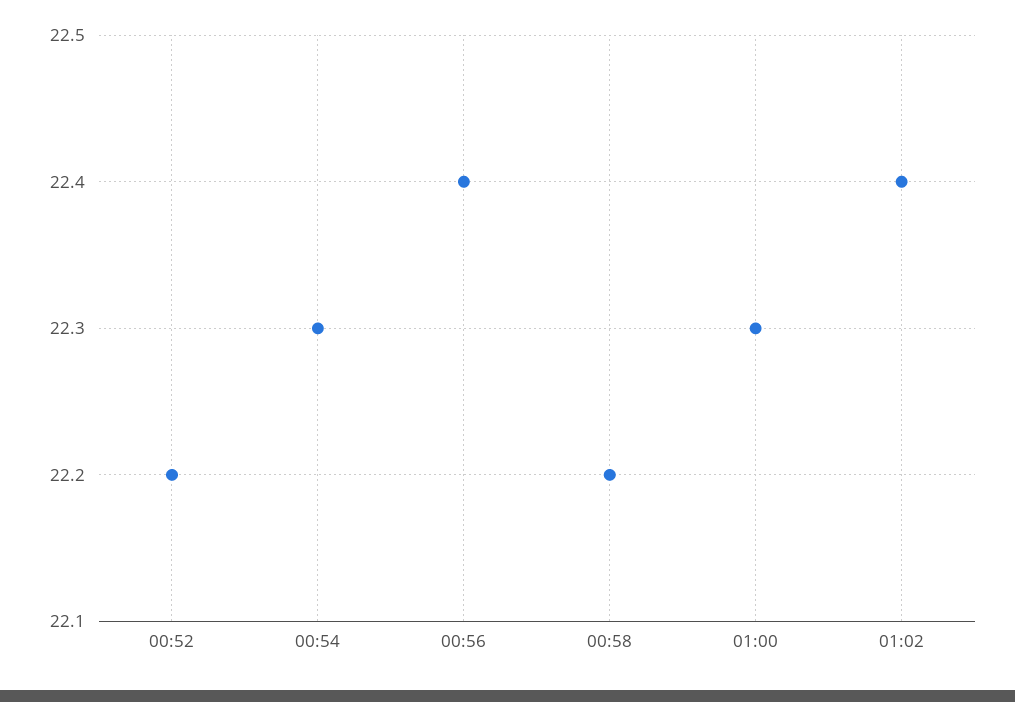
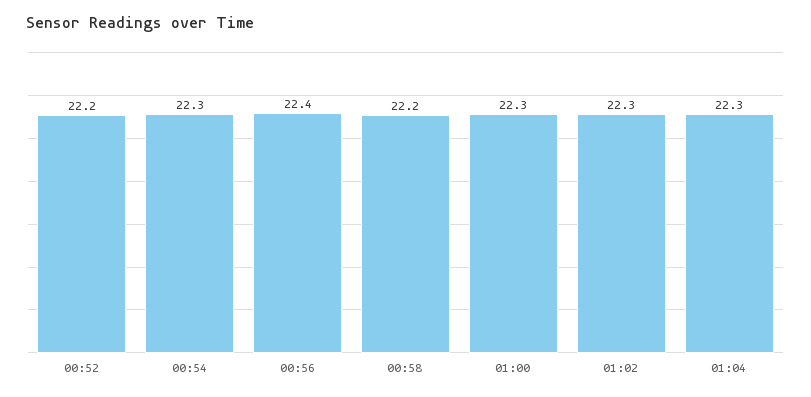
01:02: 22.4 -> 22.3
01:04: none -> 22.3

